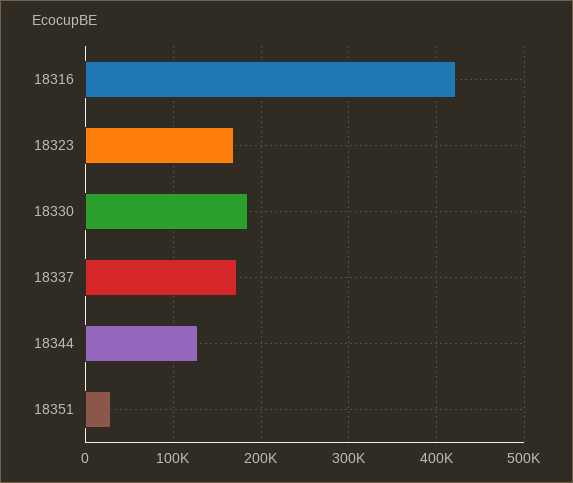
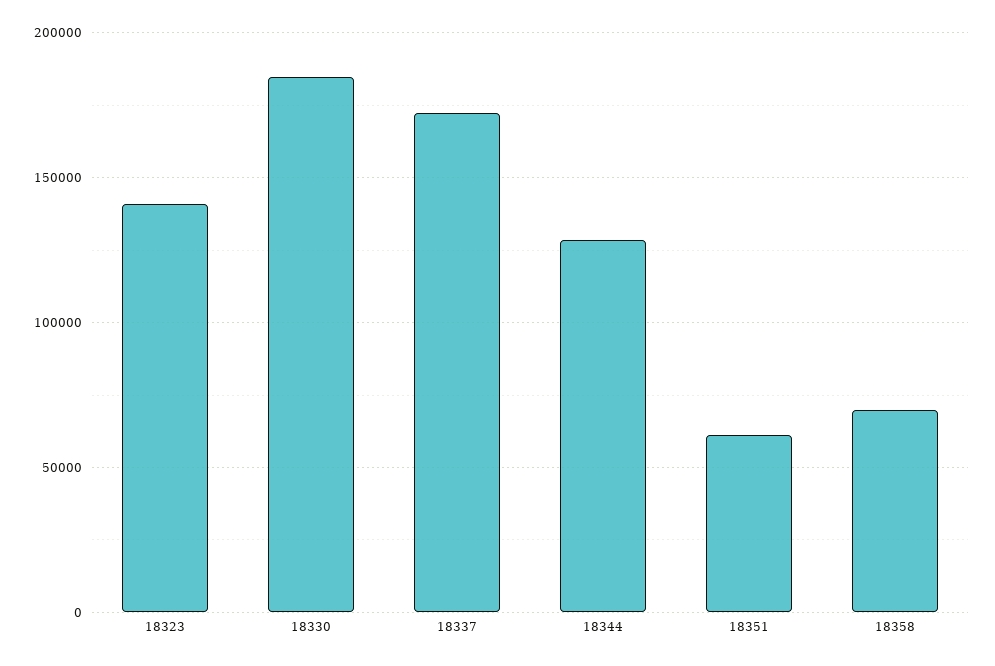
18316: 420000 -> none
18323: 170000 -> 140000
18351: 30000 -> 60000
18358: none -> 70000

